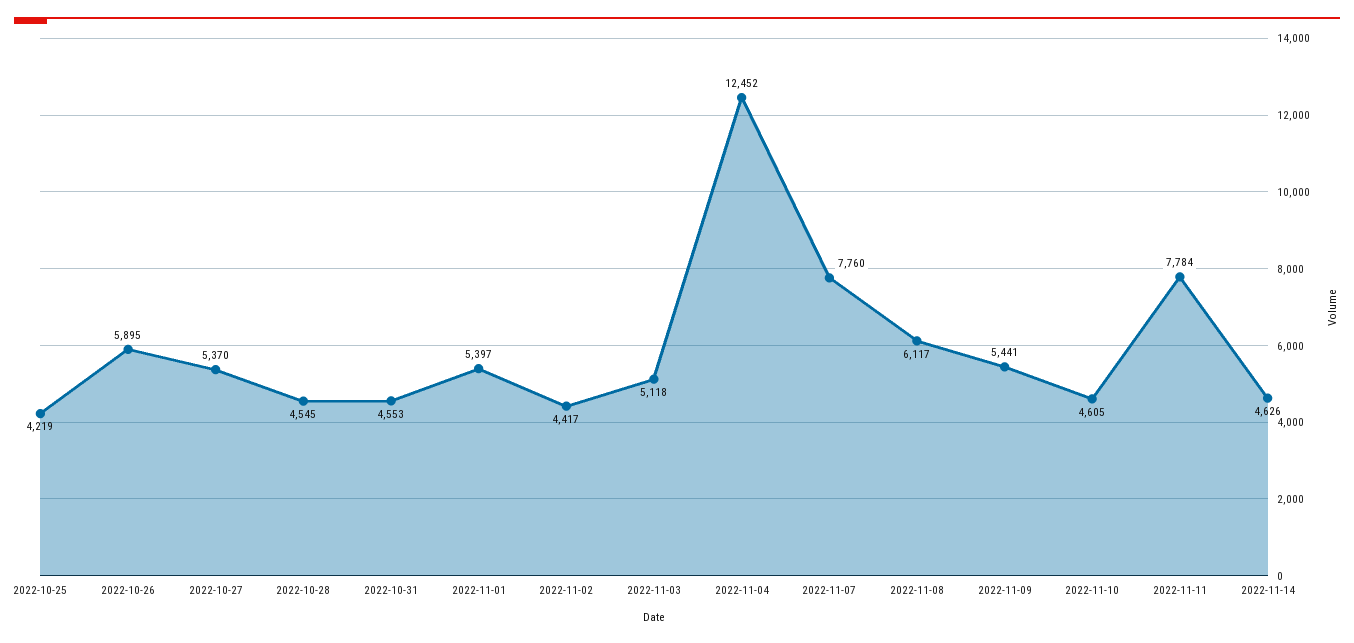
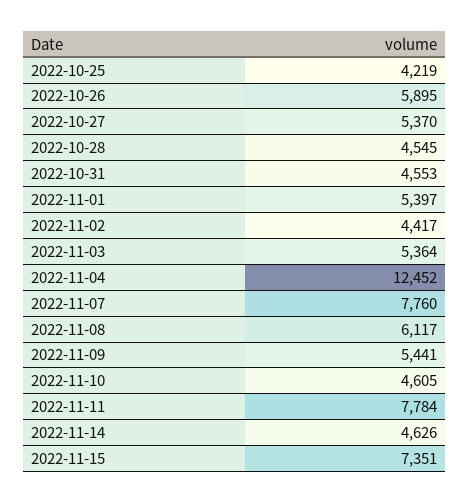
2022-11-03: 5118 -> 5364
2022-11-15: none -> 7351

